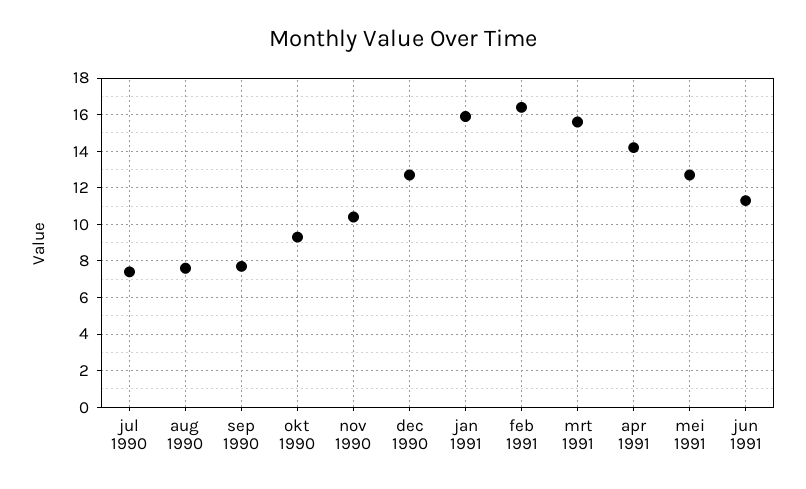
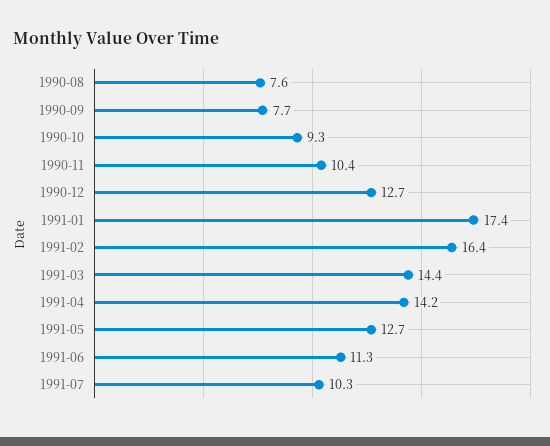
jul 1990: 7.5 -> none
jan 1991: 16 -> 17.4
mrt 1991: 15.5 -> 14.4
1991-07: none -> 10.3

